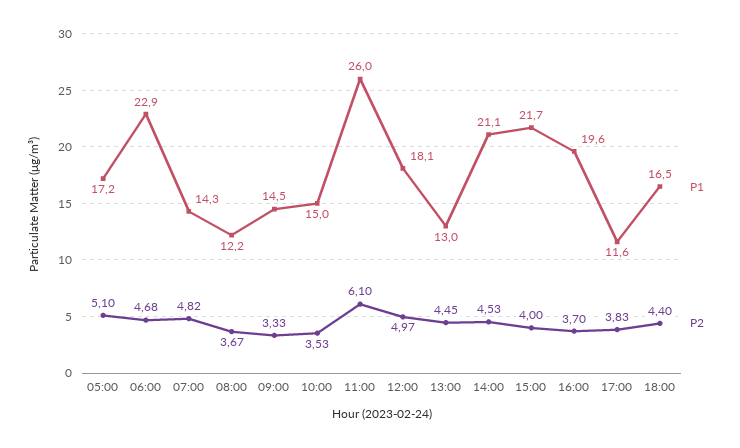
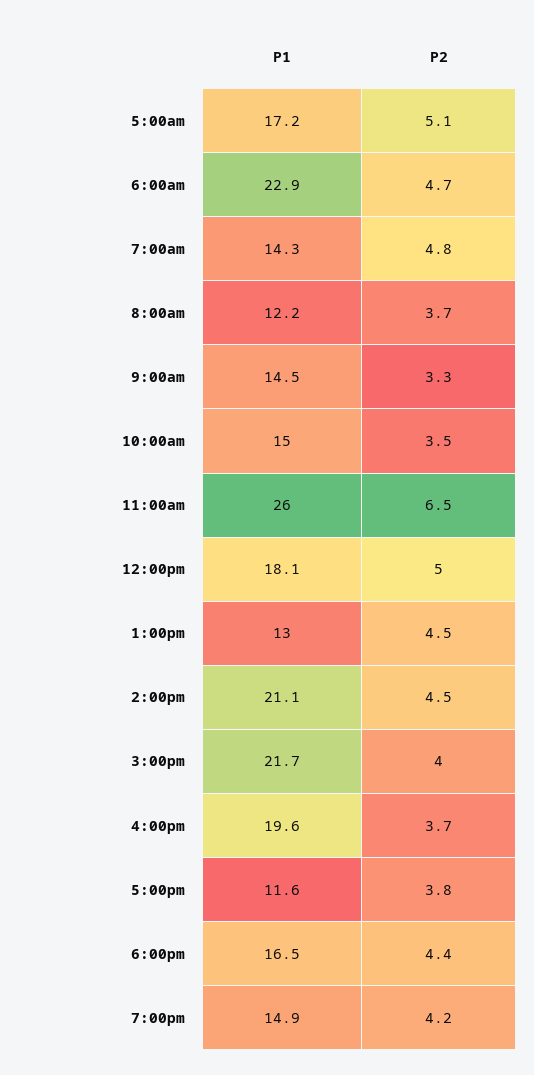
P2, 11:00: 6.1 -> 6.5
P1, 7:00pm: none -> 14.9
P2, 7:00pm: none -> 4.2

